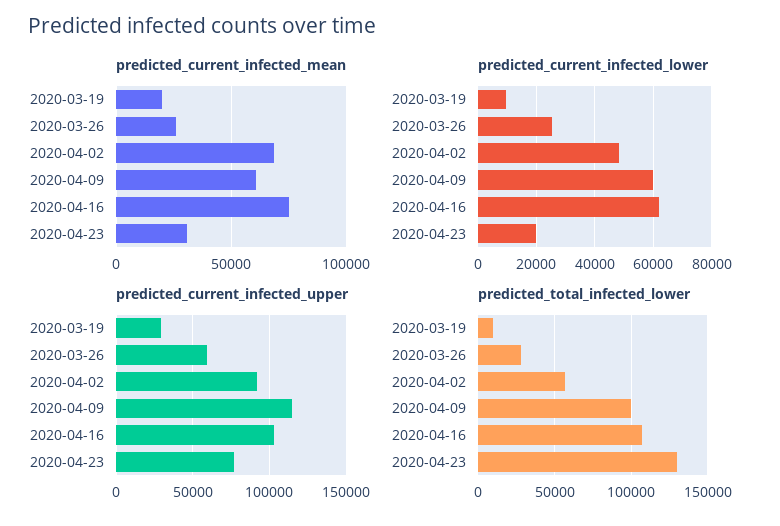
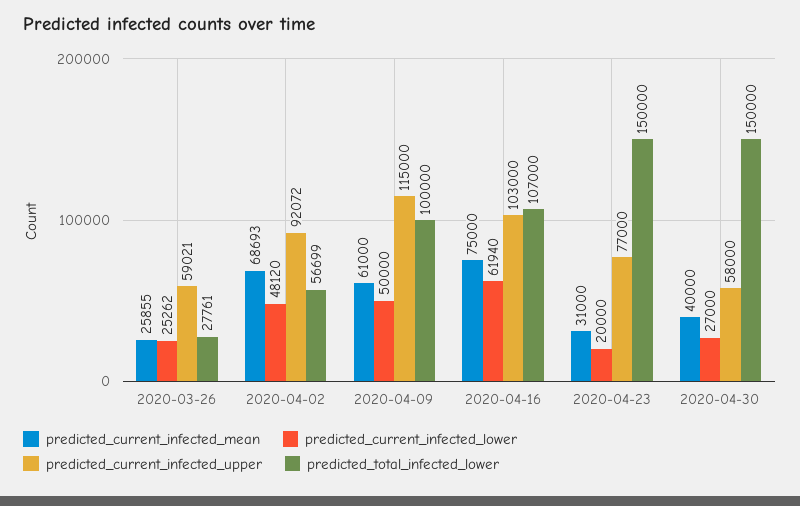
predicted_current_infected_mean, 2020-03-19: 20000 -> none
predicted_current_infected_lower, 2020-03-19: 10000 -> none
predicted_current_infected_lower, 2020-04-09: 60000 -> 50000
predicted_current_infected_upper, 2020-03-19: 30000 -> none
predicted_total_infected_lower, 2020-03-19: 10000 -> none
predicted_total_infected_lower, 2020-04-23: 130000 -> 150000
predicted_current_infected_mean, 2020-04-30: none -> 40000
predicted_current_infected_lower, 2020-04-30: none -> 27000
predicted_current_infected_upper, 2020-04-30: none -> 58000
predicted_total_infected_lower, 2020-04-30: none -> 150000

